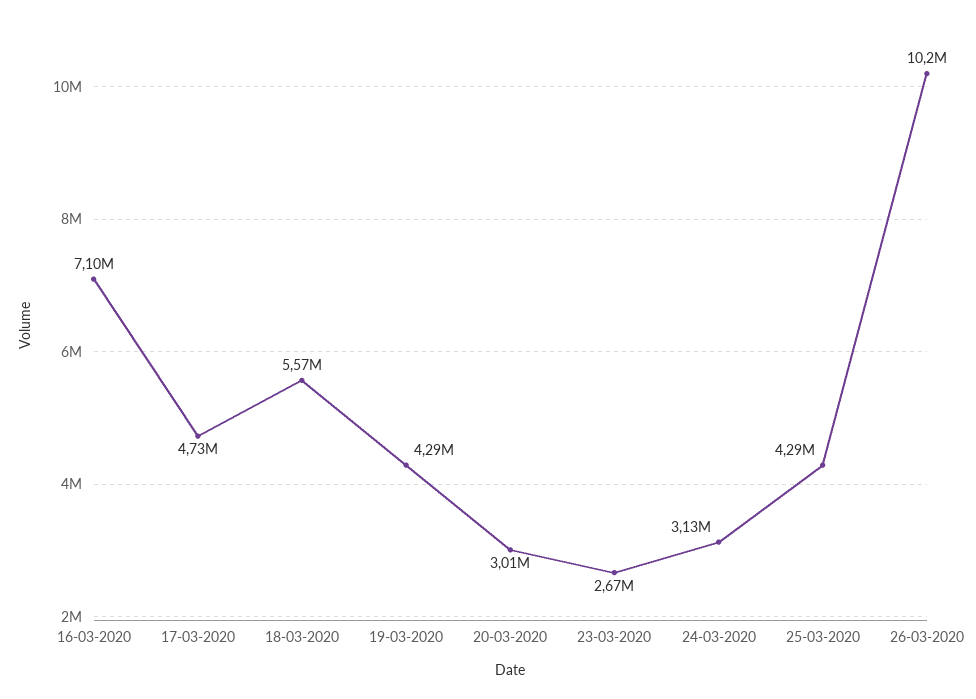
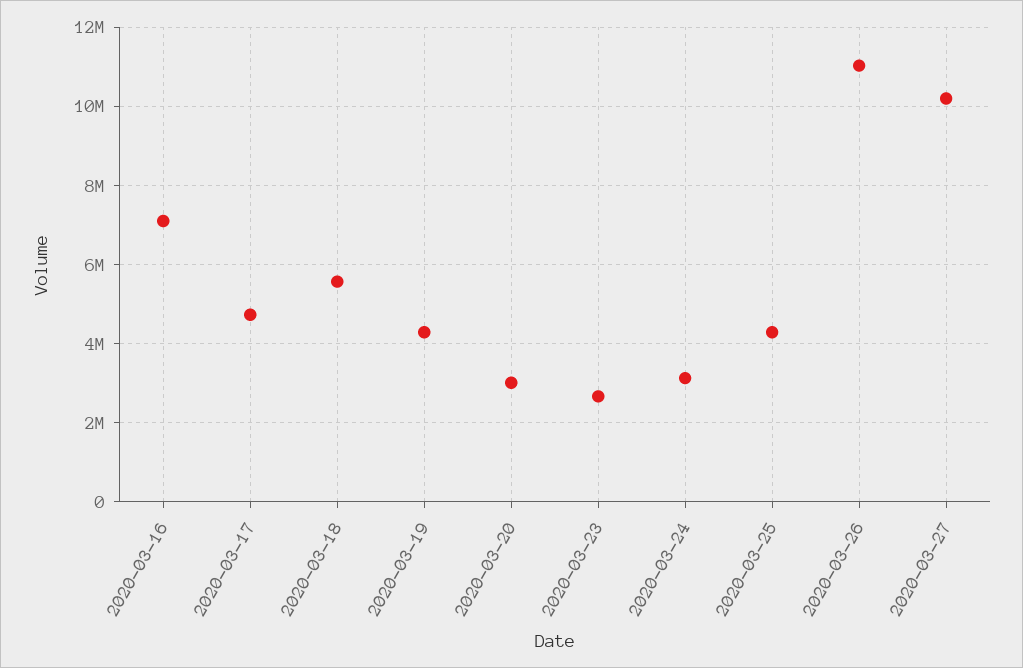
26-03-2020: 10200000 -> 11000000
2020-03-27: none -> 10200000

